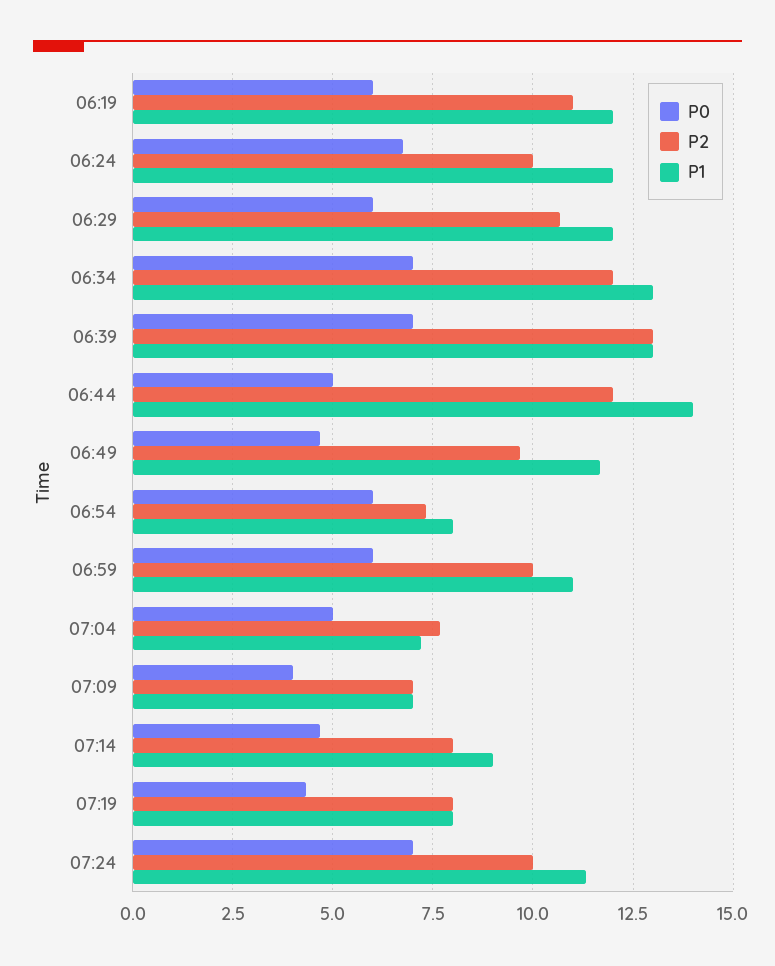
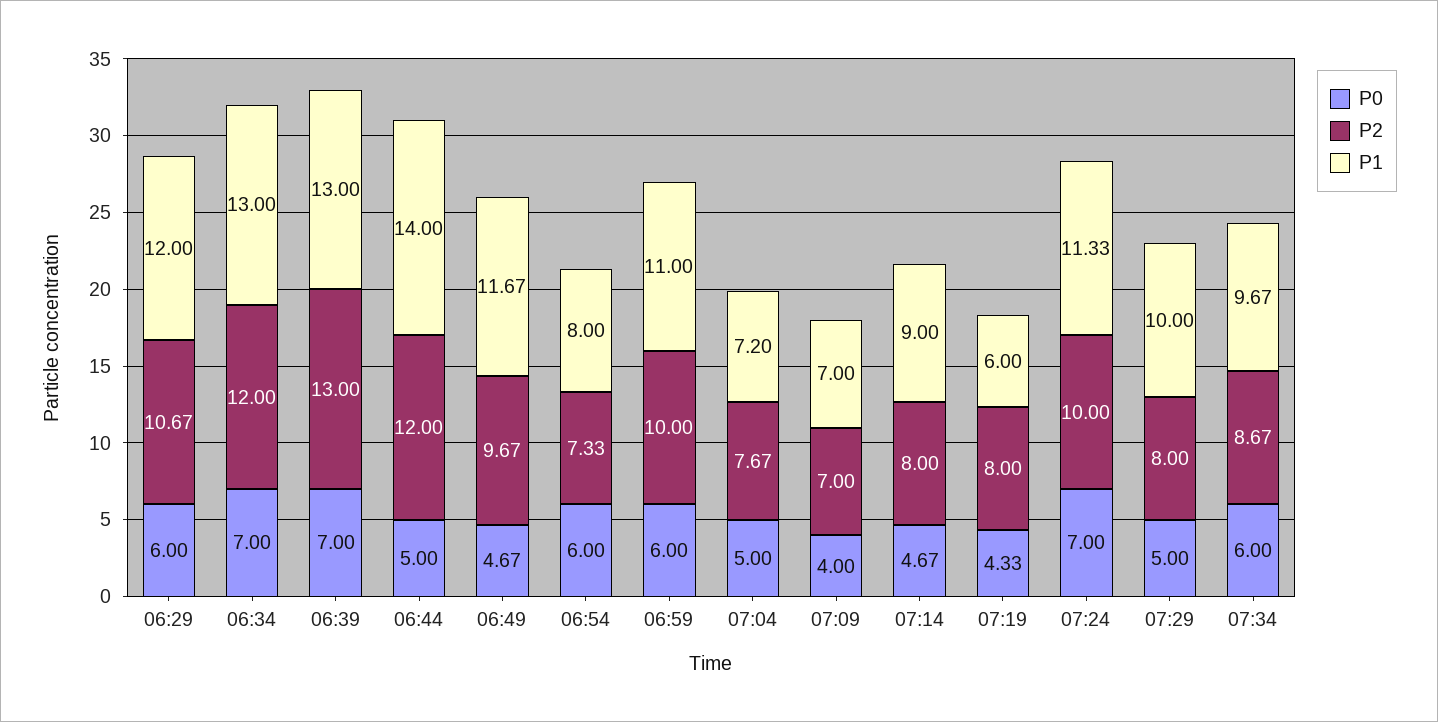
P0, 06:19: 6 -> none
P2, 06:19: 11 -> none
P1, 06:19: 12 -> none
P0, 06:24: 6.75 -> none
P2, 06:24: 10 -> none
P1, 06:24: 12 -> none
P1, 07:19: 8 -> 6
P0, 07:29: none -> 5
P2, 07:29: none -> 8
P1, 07:29: none -> 10
P0, 07:34: none -> 6
P2, 07:34: none -> 8.67
P1, 07:34: none -> 9.67

